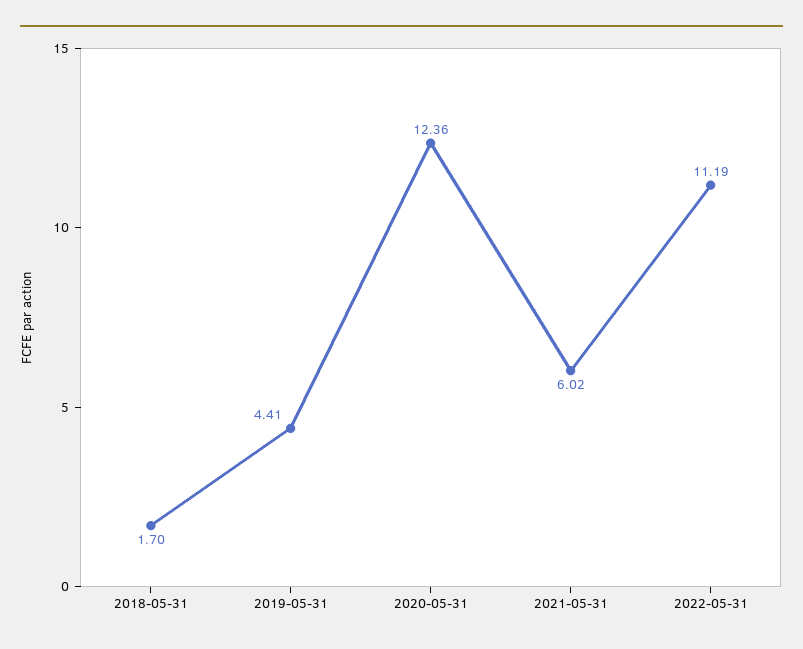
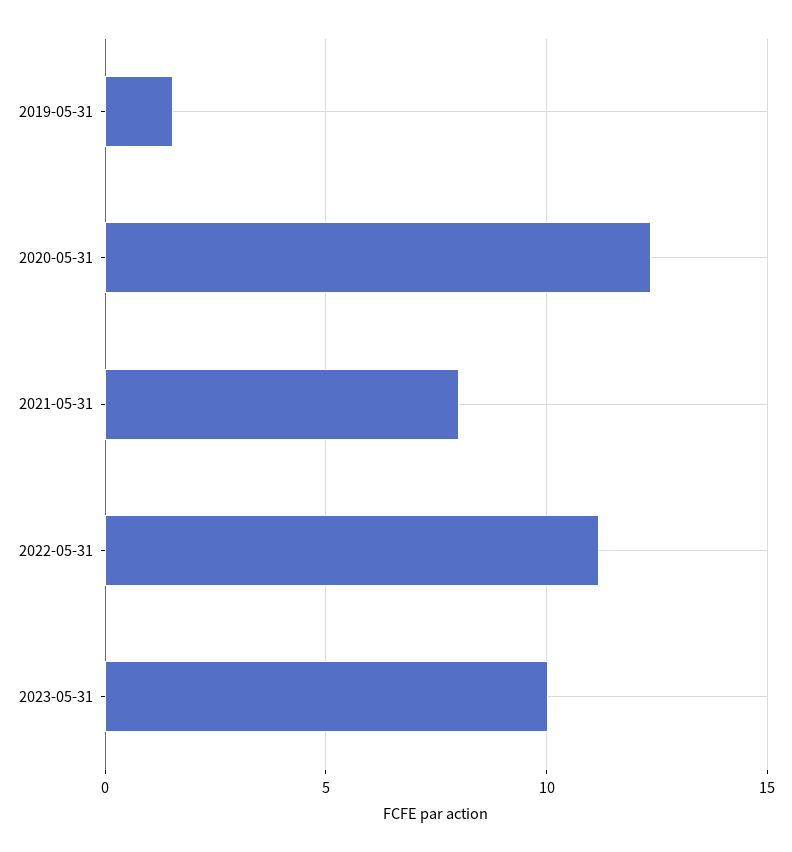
2018-05-31: 1.7 -> none
2019-05-31: 4.41 -> 1.5
2021-05-31: 6.02 -> 8
2023-05-31: none -> 10

